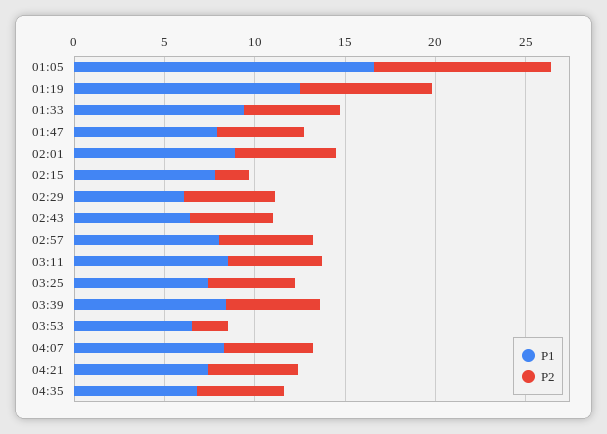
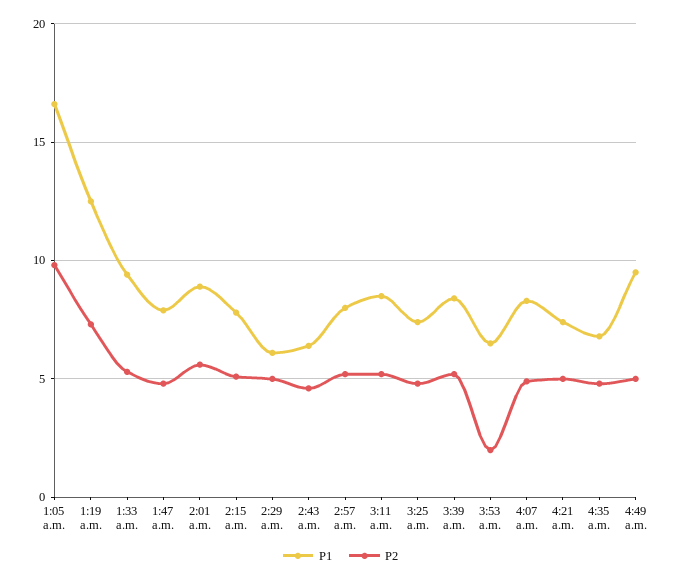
P2, 02:15: 2 -> 5
P1, 4:49 a.m.: none -> 9.5
P2, 4:49 a.m.: none -> 5

